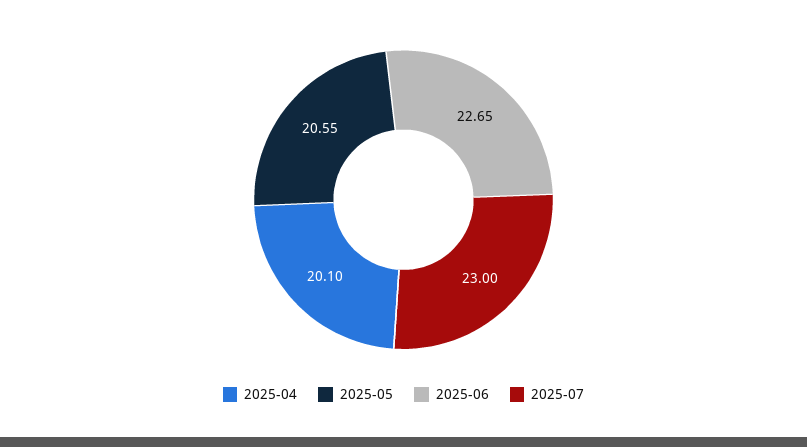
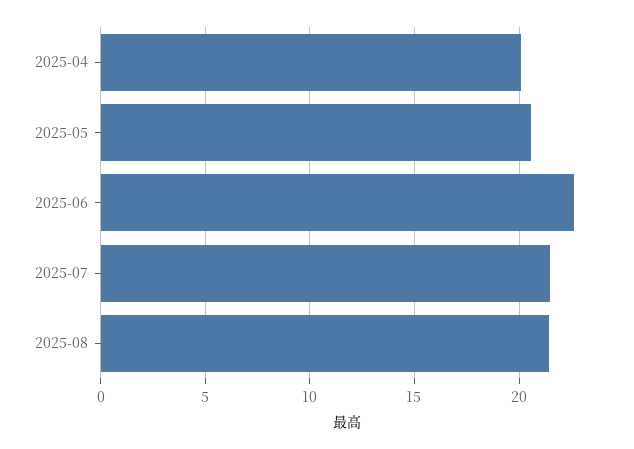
2025-07: 23 -> 21.5
2025-08: none -> 21.5

